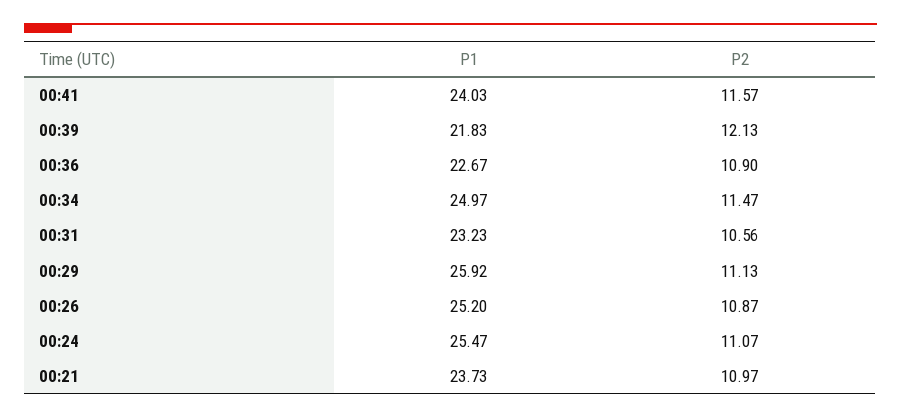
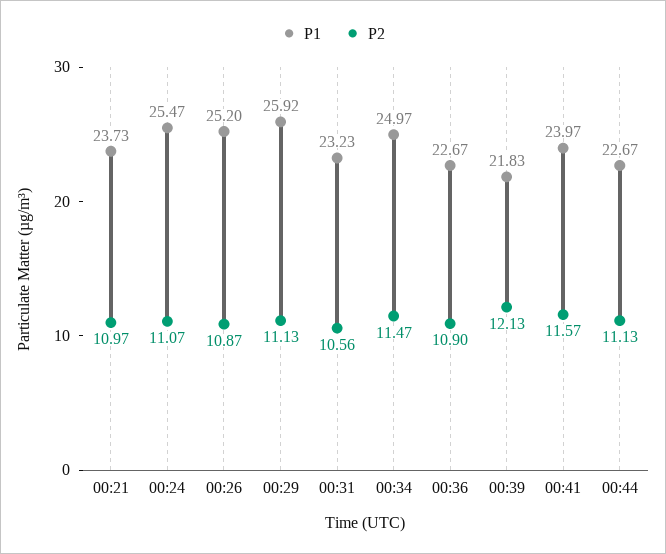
P1, 00:41: 24.03 -> 23.97
P1, 00:44: none -> 22.67
P2, 00:44: none -> 11.13

